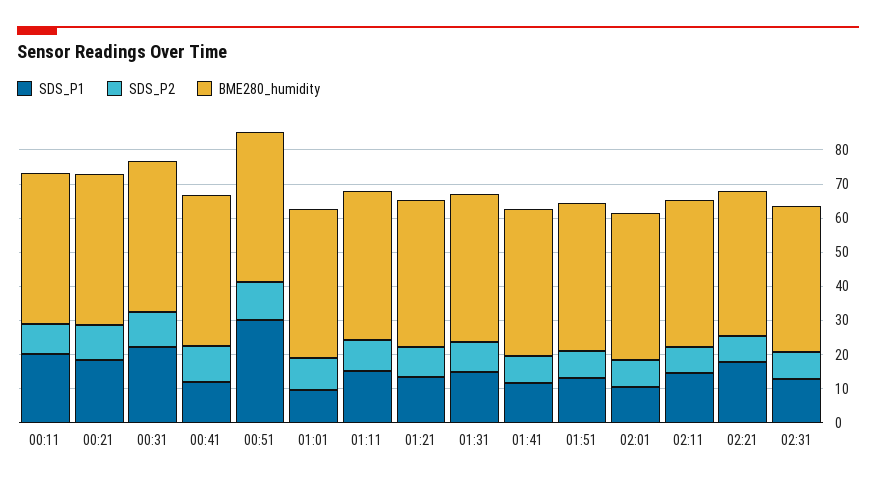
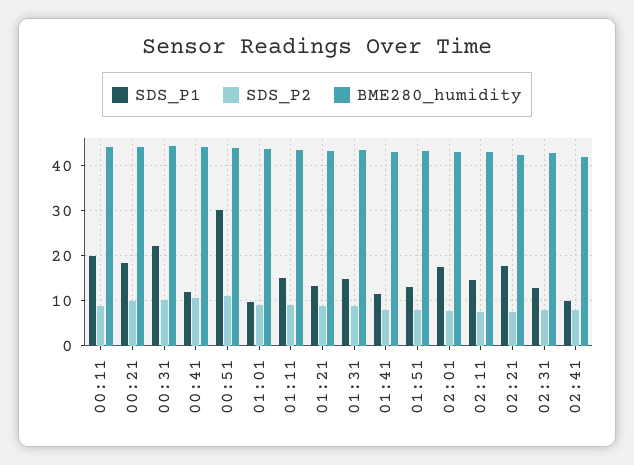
SDS_P1, 02:01: 10 -> 18
SDS_P1, 02:41: none -> 10
SDS_P2, 02:41: none -> 8
BME280_humidity, 02:41: none -> 42

